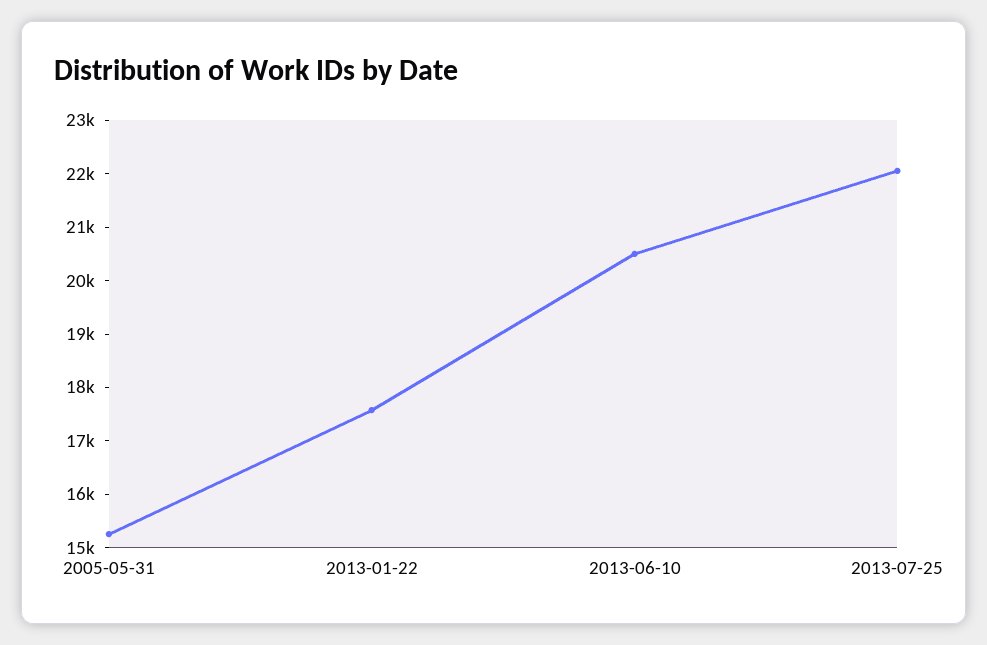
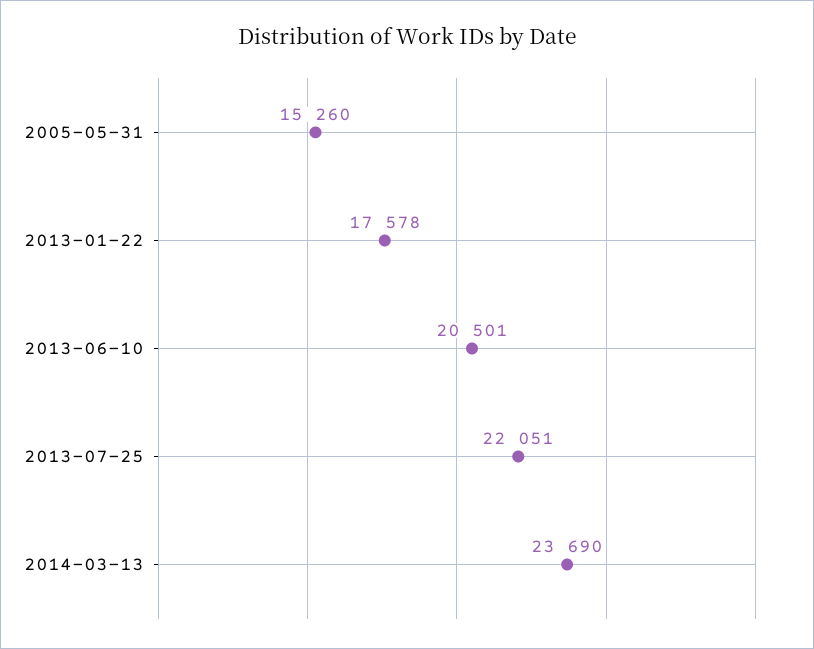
2014-03-13: none -> 23690

